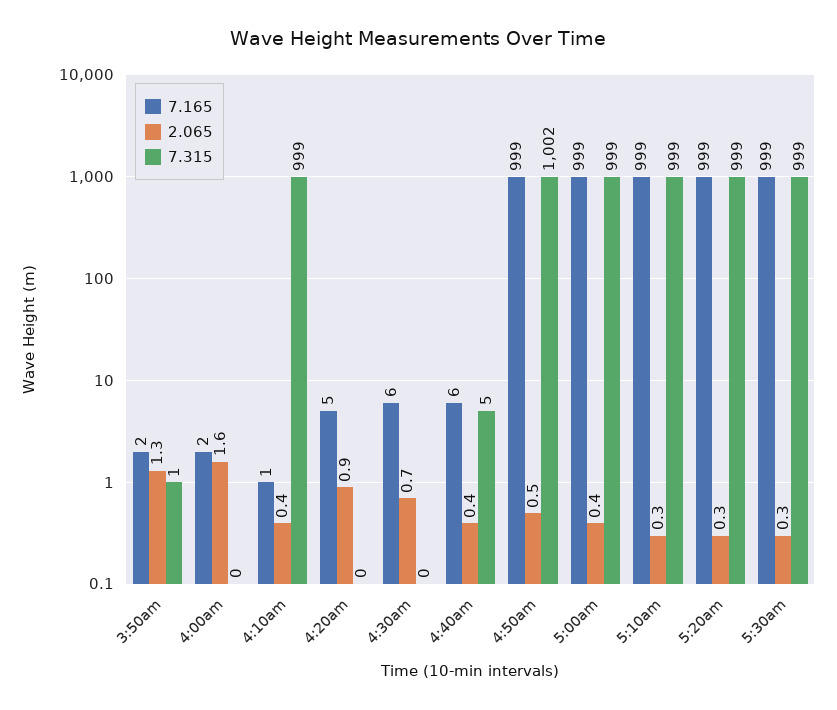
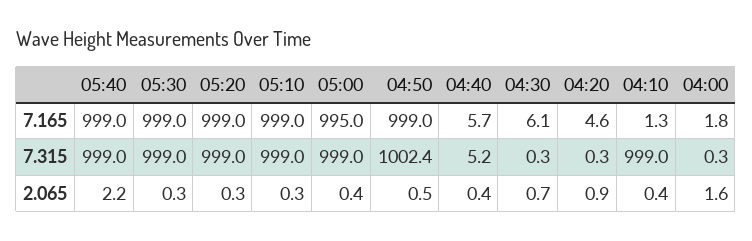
7.165, 3:50am: 2 -> none
2.065, 3:50am: 1.3 -> none
7.315, 3:50am: 1 -> none
7.165, 5:00am: 999 -> 995
7.165, 05:40: none -> 999
7.315, 05:40: none -> 999
2.065, 05:40: none -> 2.2

